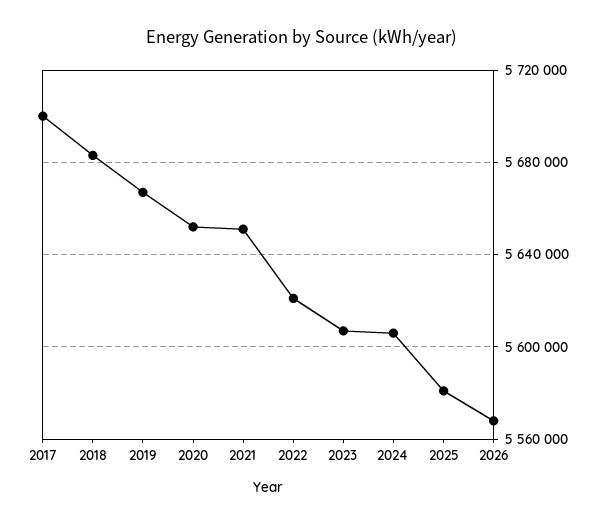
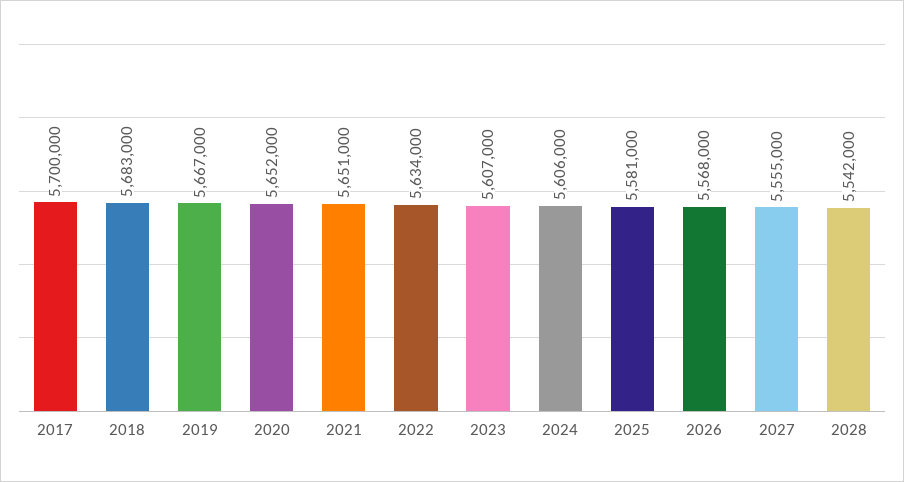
2022: 5620000 -> 5634000
2027: none -> 5555000
2028: none -> 5542000

